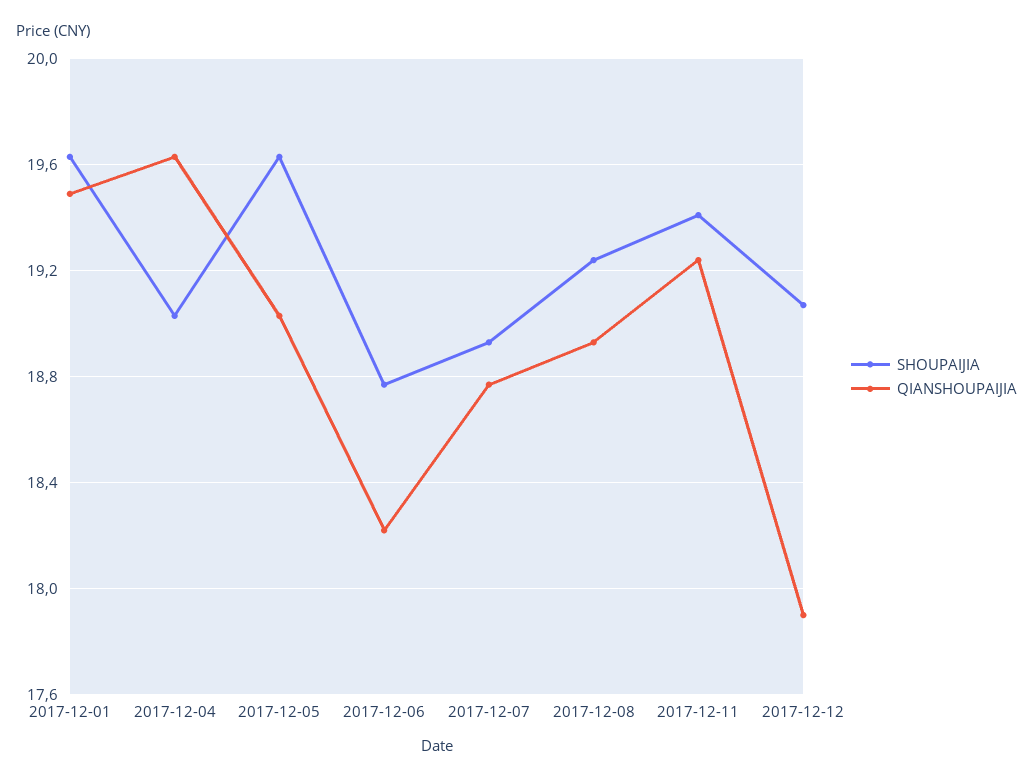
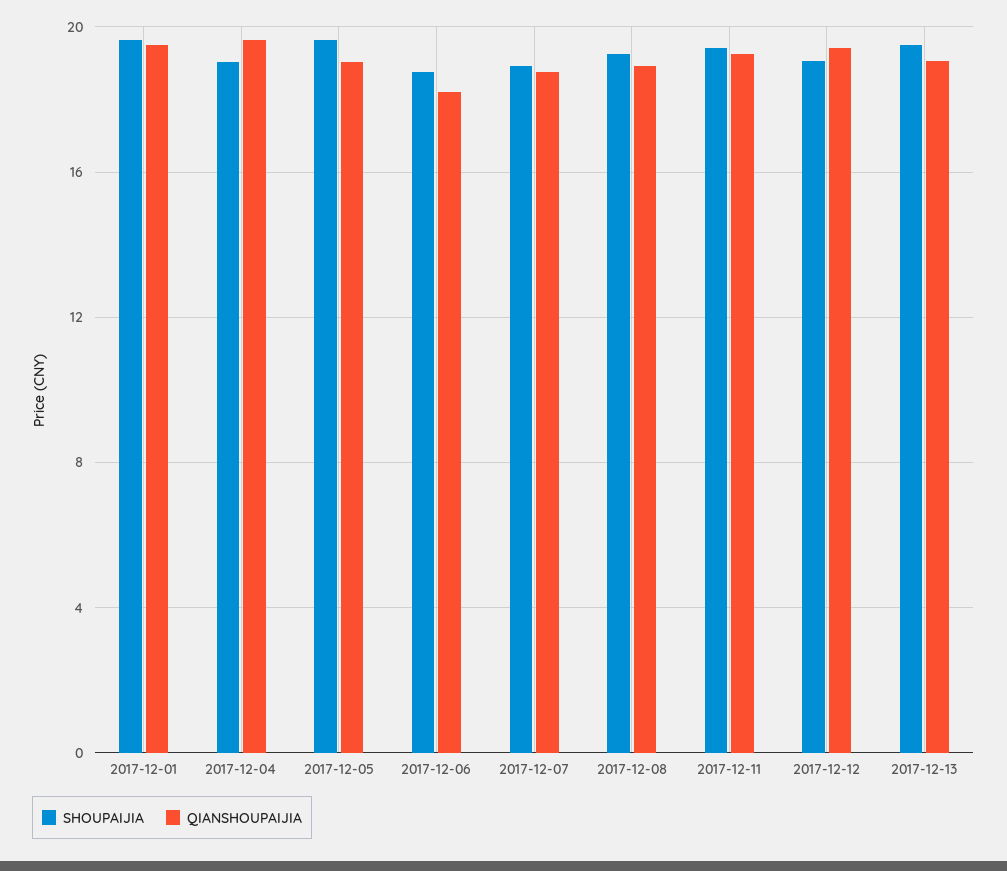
QIANSHOUPAIJIA, 2017-12-12: 17.9 -> 19.5
SHOUPAIJIA, 2017-12-13: none -> 19.5
QIANSHOUPAIJIA, 2017-12-13: none -> 19

